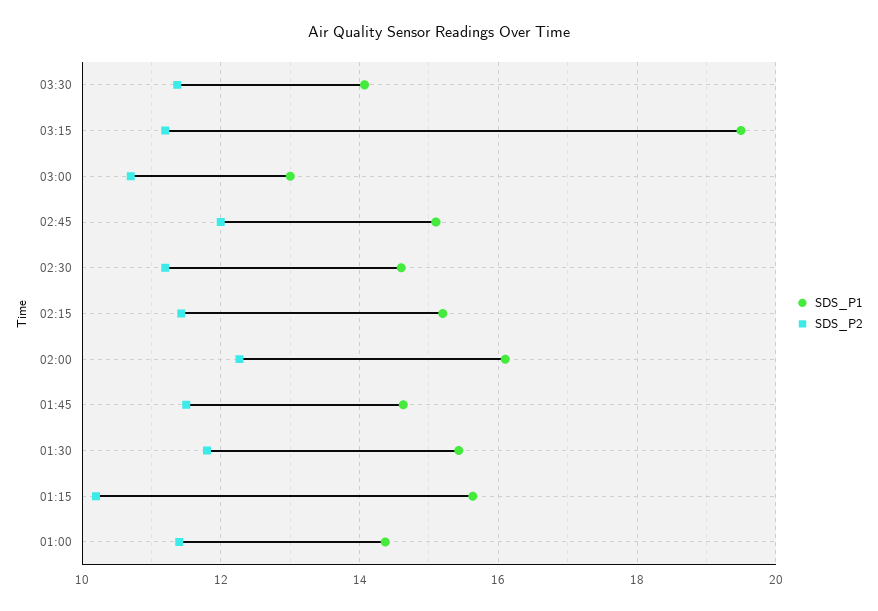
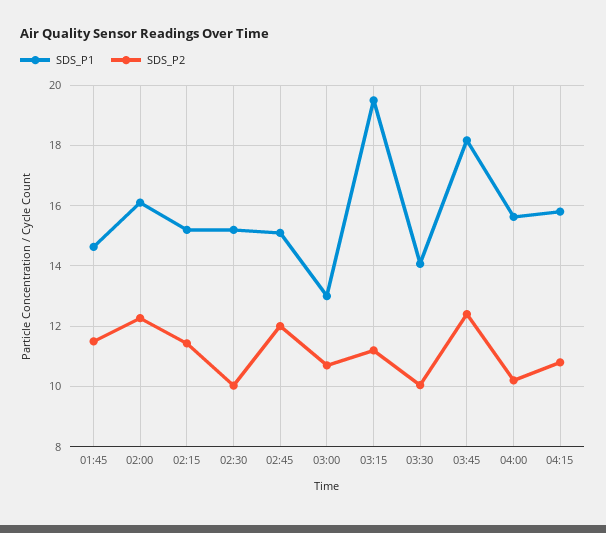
SDS_P2, 03:30: 11.4 -> 10
SDS_P1, 02:30: 14.6 -> 15.2
SDS_P2, 02:30: 11.2 -> 10
SDS_P1, 01:30: 15.4 -> none
SDS_P2, 01:30: 11.8 -> none
SDS_P1, 01:15: 15.6 -> none
SDS_P2, 01:15: 10.2 -> none
SDS_P1, 01:00: 14.4 -> none
SDS_P2, 01:00: 11.4 -> none
SDS_P1, 03:45: none -> 18.2
SDS_P2, 03:45: none -> 12.4
SDS_P1, 04:00: none -> 15.6
SDS_P2, 04:00: none -> 10.2
SDS_P1, 04:15: none -> 15.8
SDS_P2, 04:15: none -> 10.8

